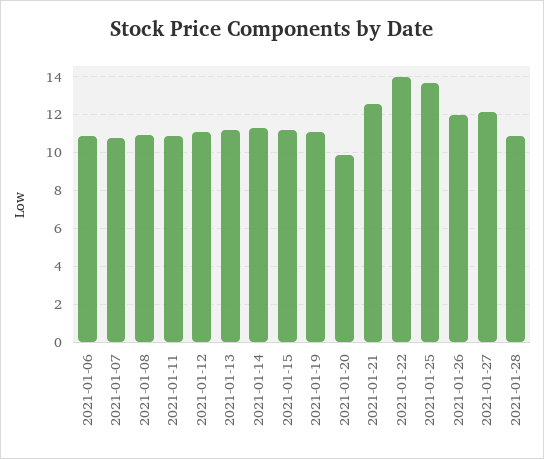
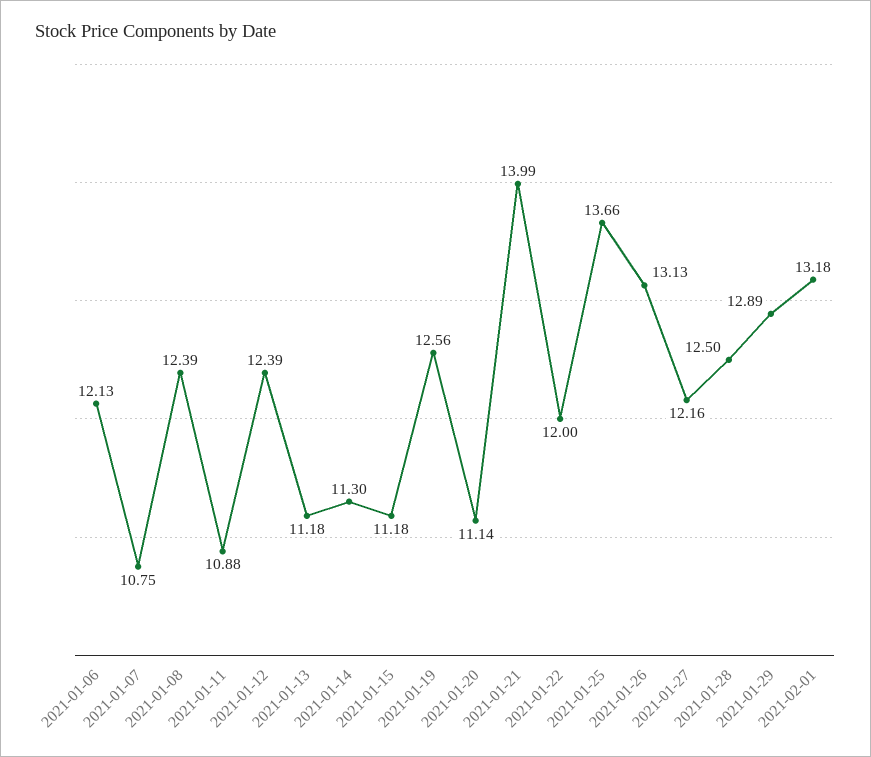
2021-01-06: 11 -> 12.13
2021-01-08: 11 -> 12.39
2021-01-12: 11 -> 12.39
2021-01-19: 11 -> 12.56
2021-01-20: 10 -> 11.14
2021-01-21: 12.5 -> 13.99
2021-01-22: 14 -> 12
2021-01-26: 12 -> 13.13
2021-01-28: 11 -> 12.5
2021-01-29: none -> 12.89
2021-02-01: none -> 13.18

